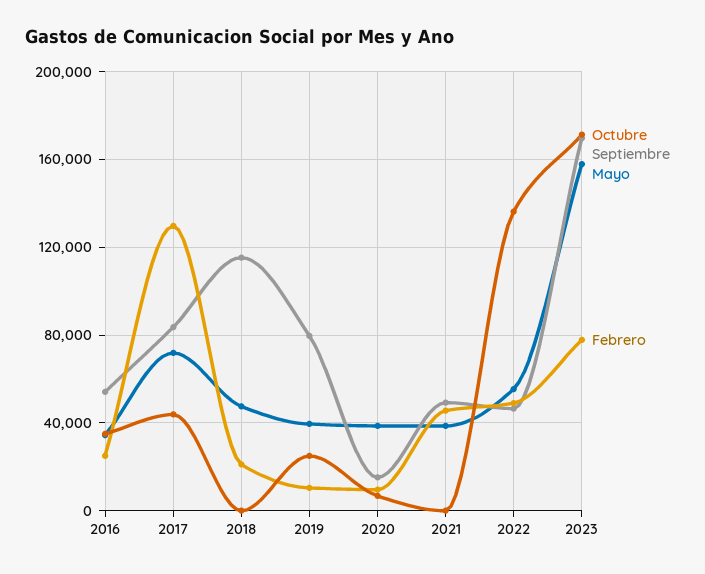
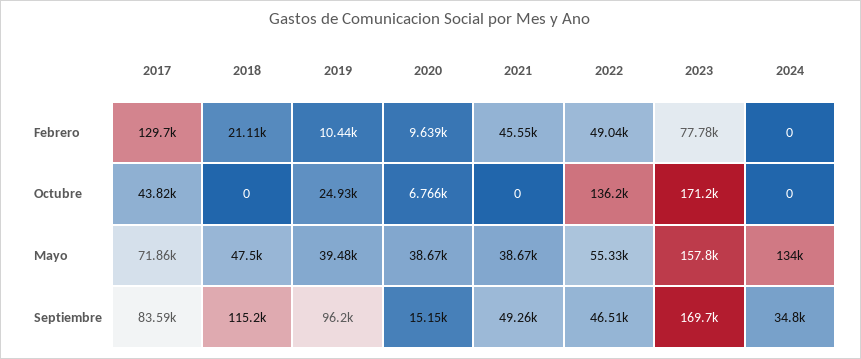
Octubre, 2016: 35000 -> none
Septiembre, 2016: 55000 -> none
Mayo, 2016: 35000 -> none
Febrero, 2016: 25000 -> none
Septiembre, 2019: 80000 -> 96200
Febrero, 2024: none -> 0
Octubre, 2024: none -> 0
Mayo, 2024: none -> 134000
Septiembre, 2024: none -> 34800

